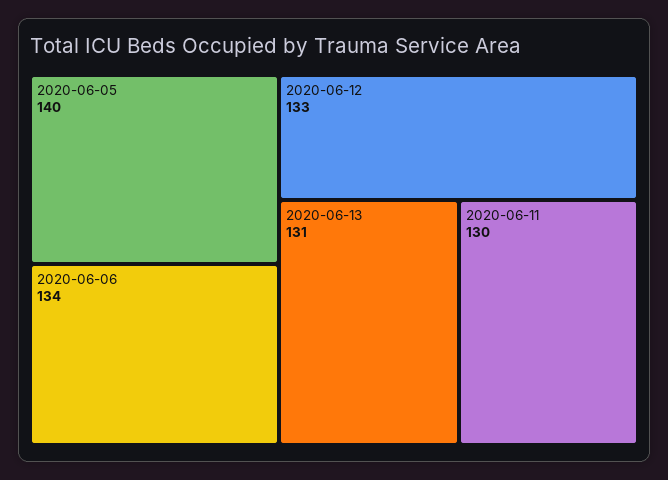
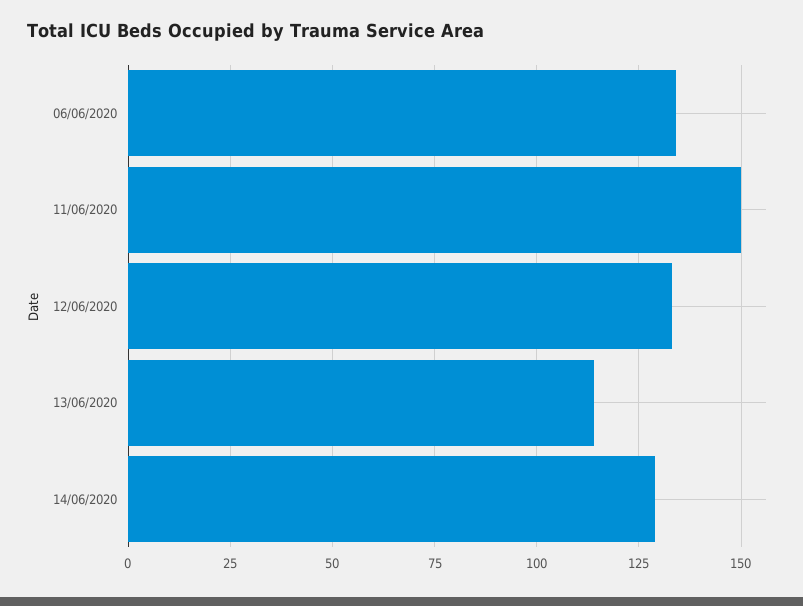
2020-06-05: 140 -> none
2020-06-13: 131 -> 115
2020-06-11: 130 -> 150
14/06/2020: none -> 130

